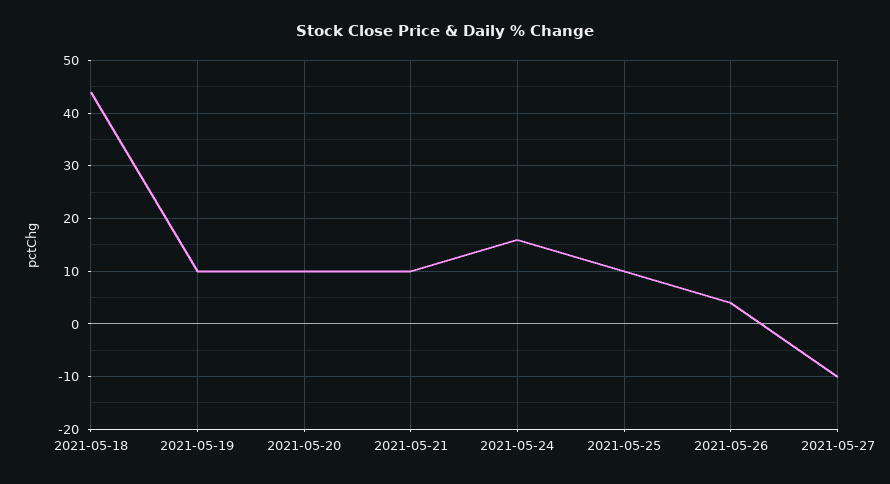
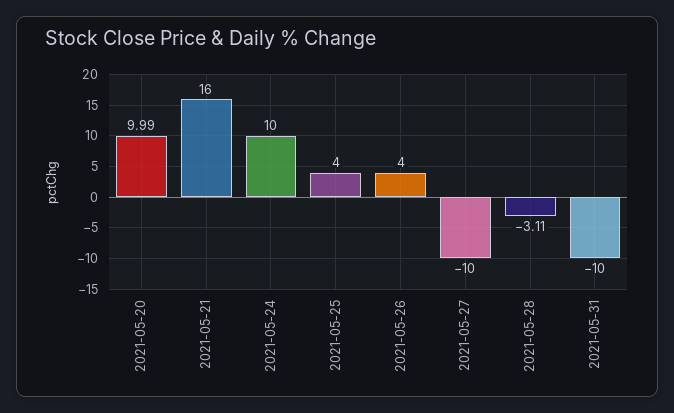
2021-05-18: 44 -> none
2021-05-19: 10 -> none
2021-05-21: 10 -> 16
2021-05-24: 16 -> 10
2021-05-25: 10 -> 4
2021-05-28: none -> -3.11
2021-05-31: none -> -10

